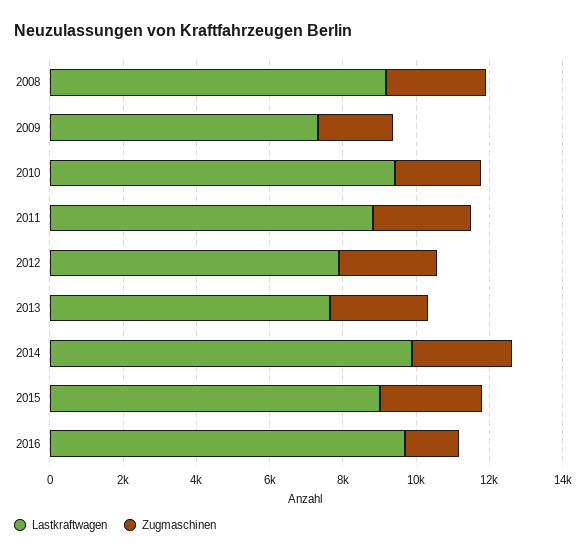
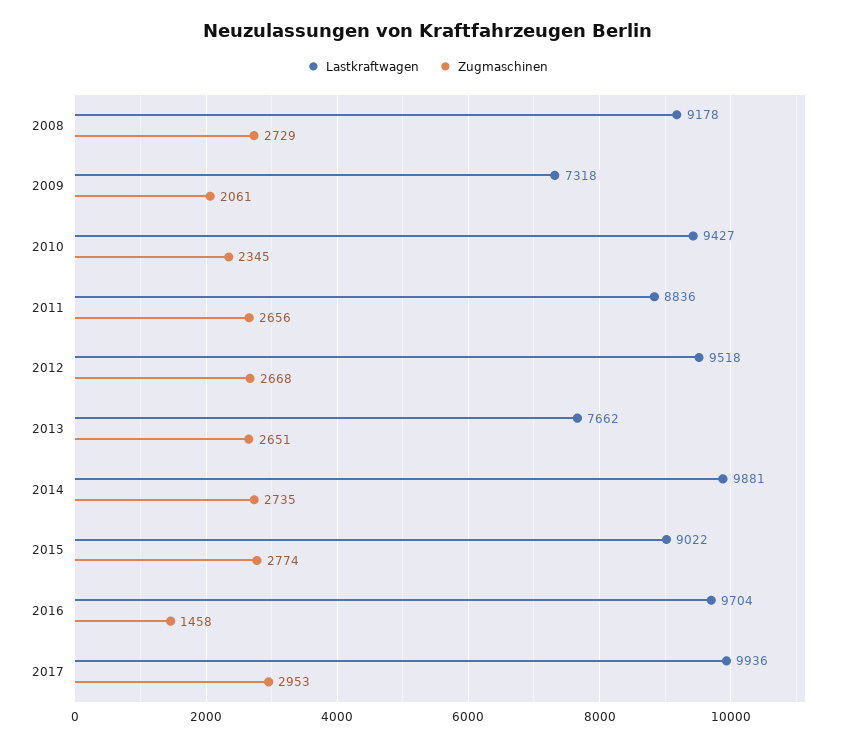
Lastkraftwagen, 2012: 8000 -> 9518
Lastkraftwagen, 2017: none -> 9936
Zugmaschinen, 2017: none -> 2953

